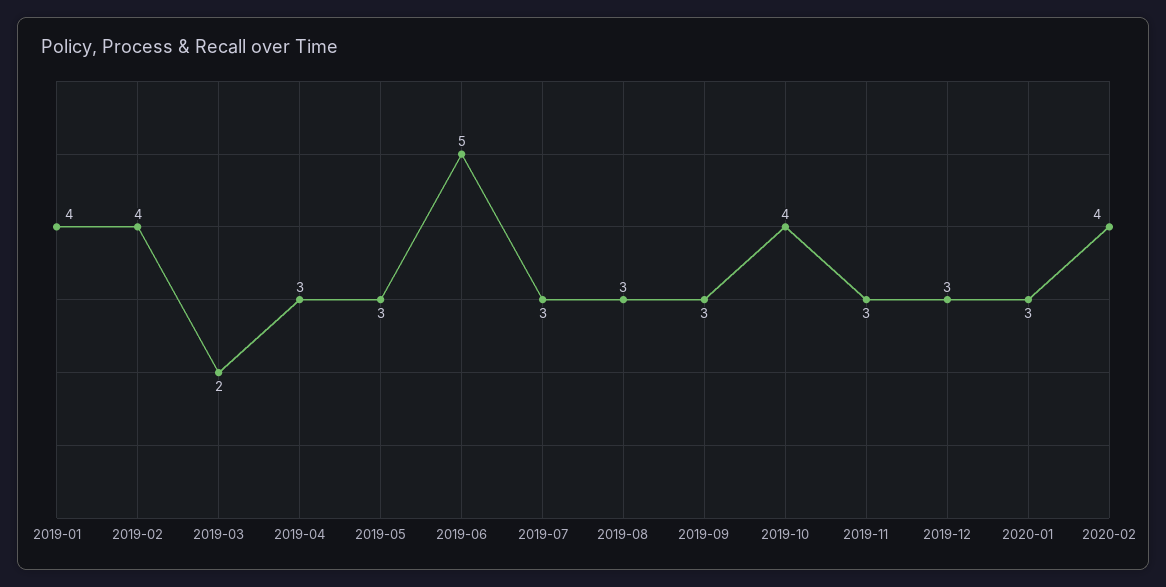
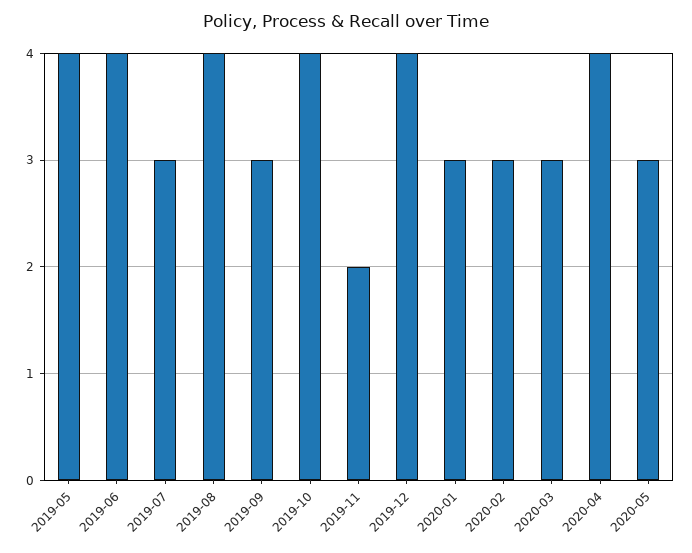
2019-01: 4 -> none
2019-02: 4 -> none
2019-03: 2 -> none
2019-04: 3 -> none
2019-05: 3 -> 4
2019-06: 5 -> 4
2019-08: 3 -> 4
2019-11: 3 -> 2
2019-12: 3 -> 4
2020-02: 4 -> 3
2020-03: none -> 3
2020-04: none -> 4
2020-05: none -> 3

